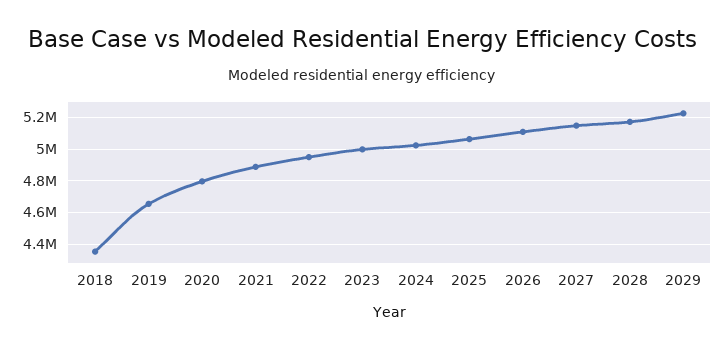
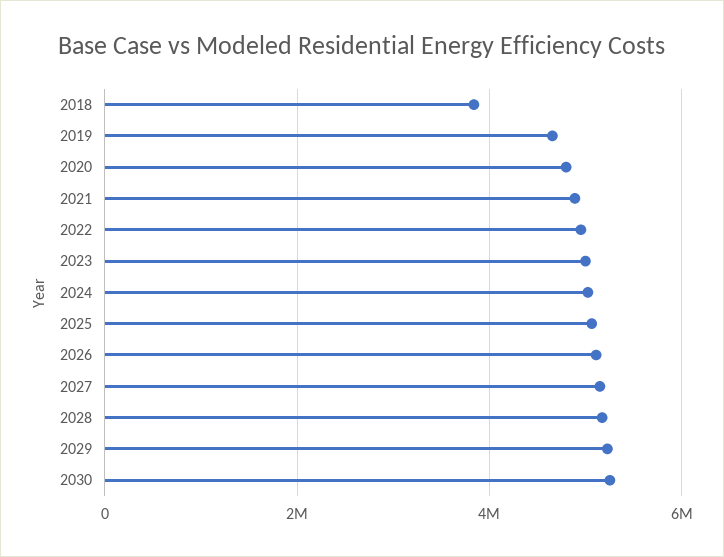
2018: 4350000 -> 3800000
2030: none -> 5200000

